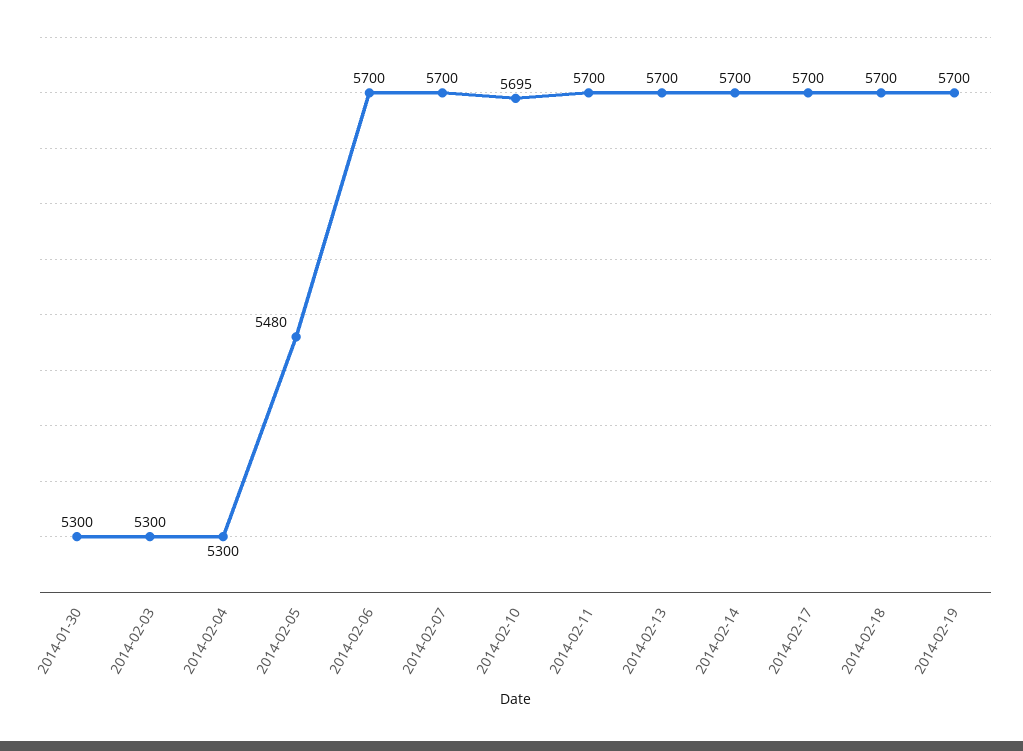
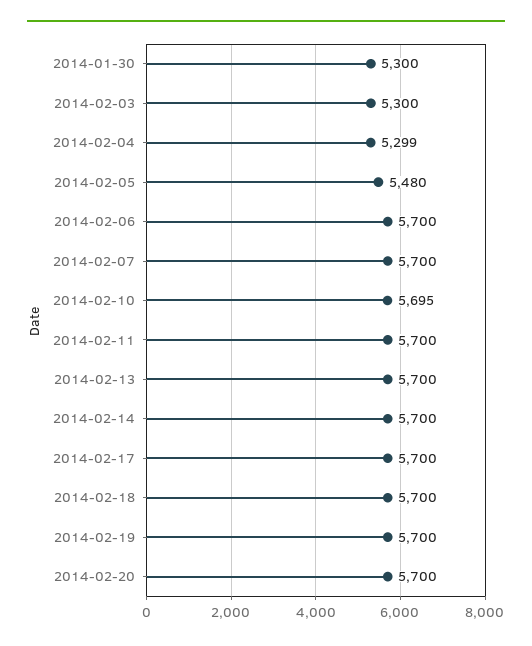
2014-02-04: 5300 -> 5299
2014-02-20: none -> 5700

